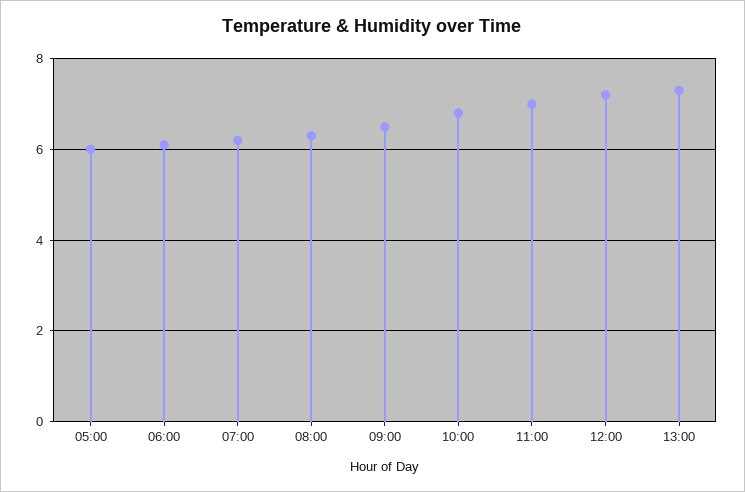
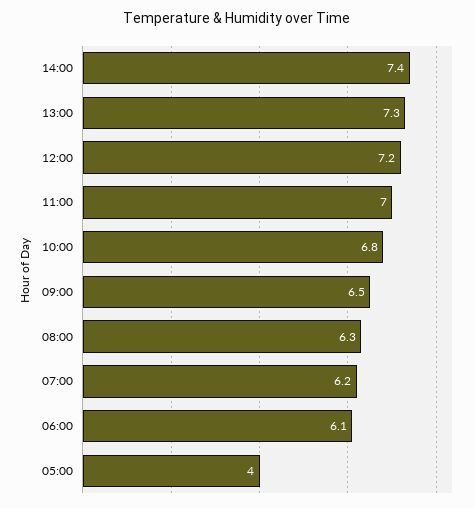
05:00: 6 -> 4
14:00: none -> 7.4

